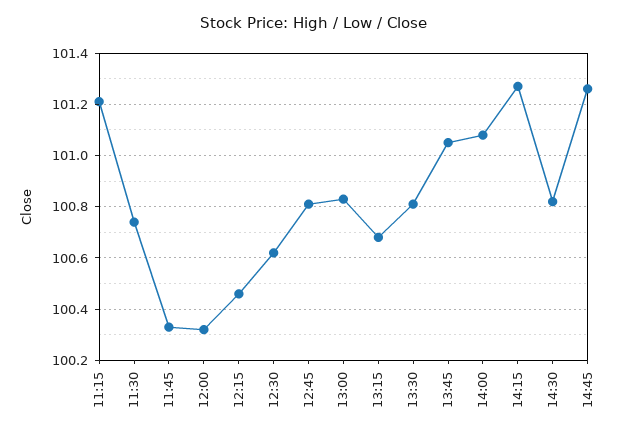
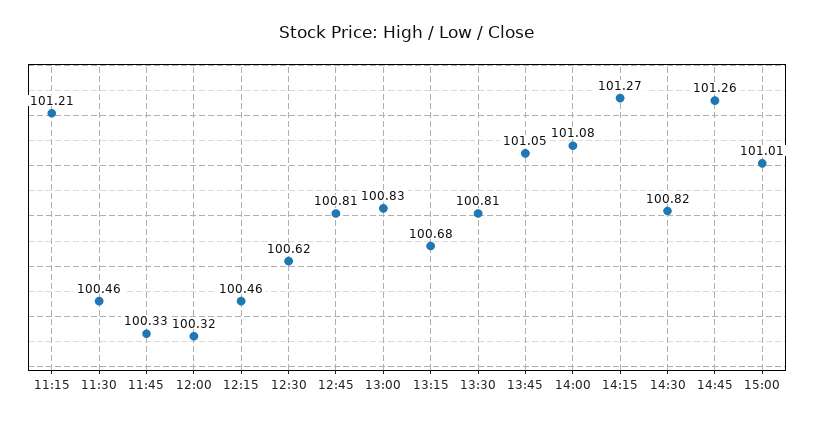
11:30: 100.75 -> 100.46
15:00: none -> 101.01

